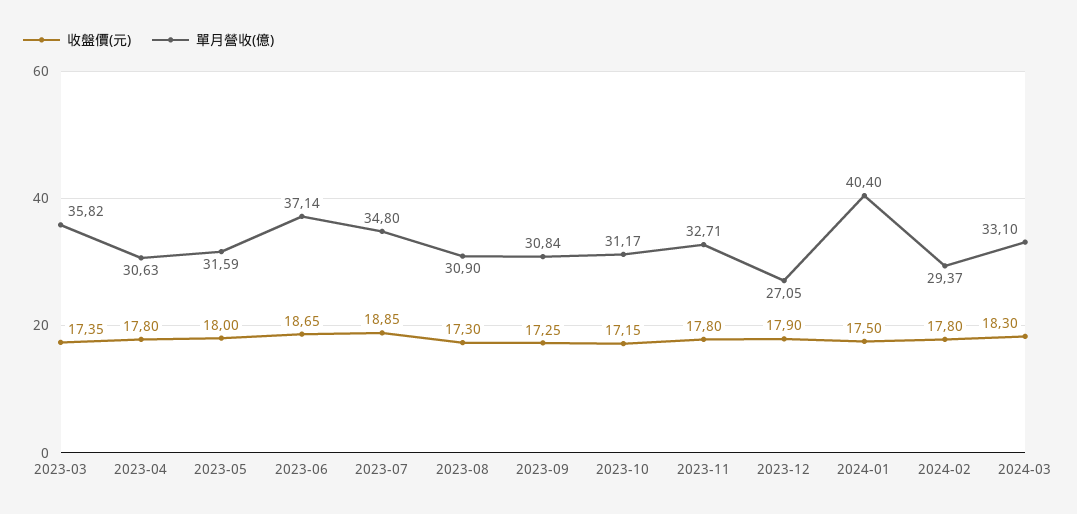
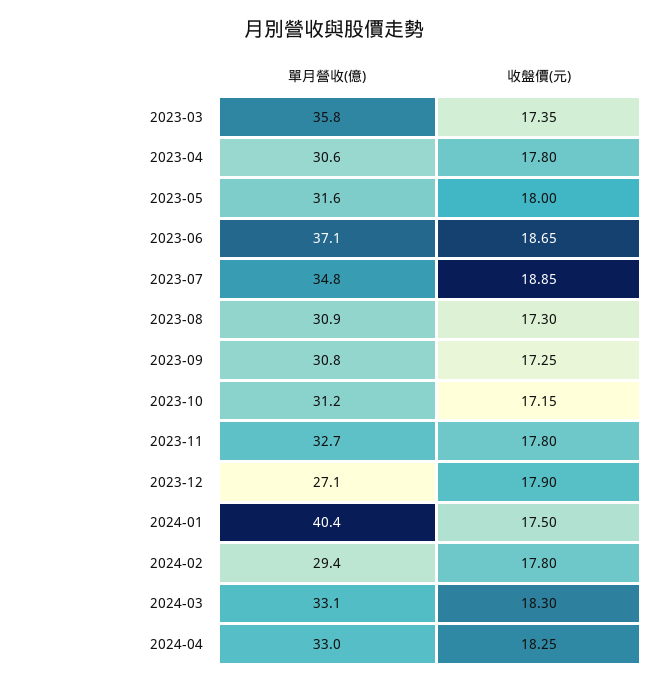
單月營收(億), 2024-04: none -> 33
收盤價(元), 2024-04: none -> 18.25

